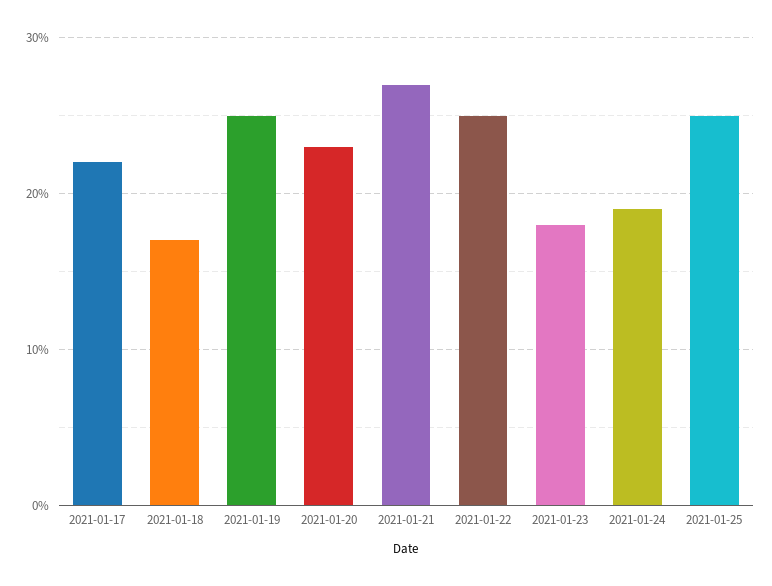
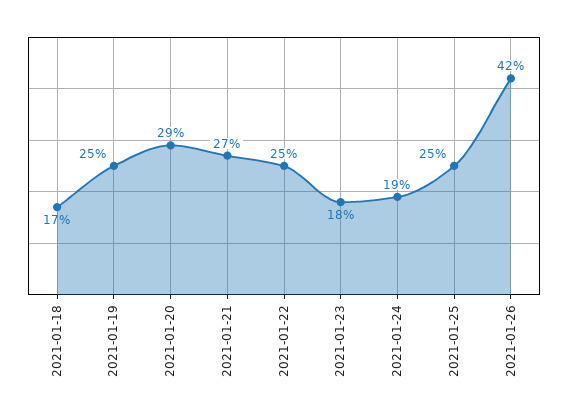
2021-01-17: 22 -> none
2021-01-20: 23 -> 29
2021-01-26: none -> 42

